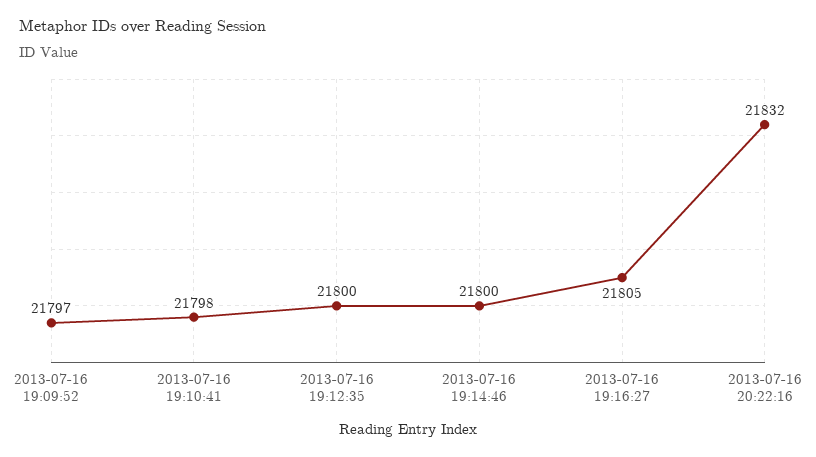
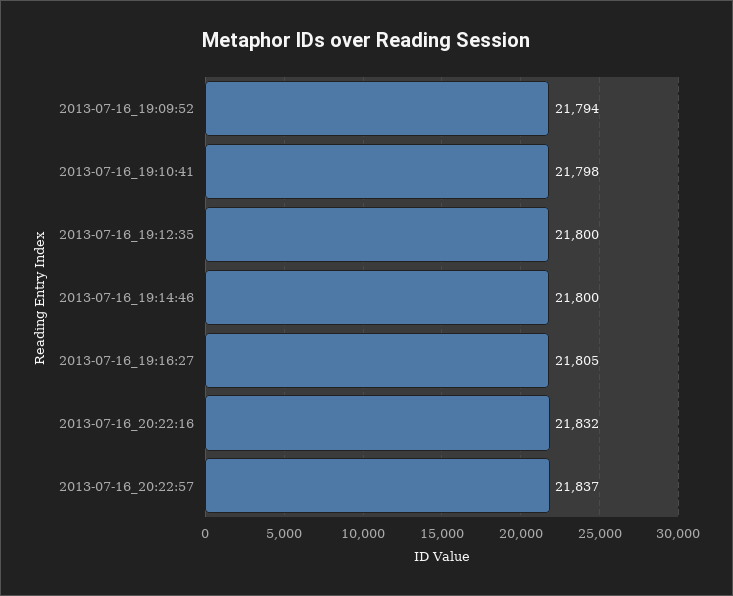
2013-07-16 19:09:52: 21797 -> 21794
2013-07-16_20:22:57: none -> 21837

